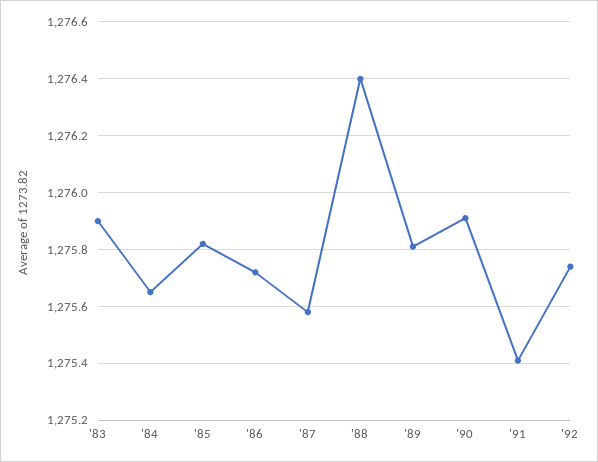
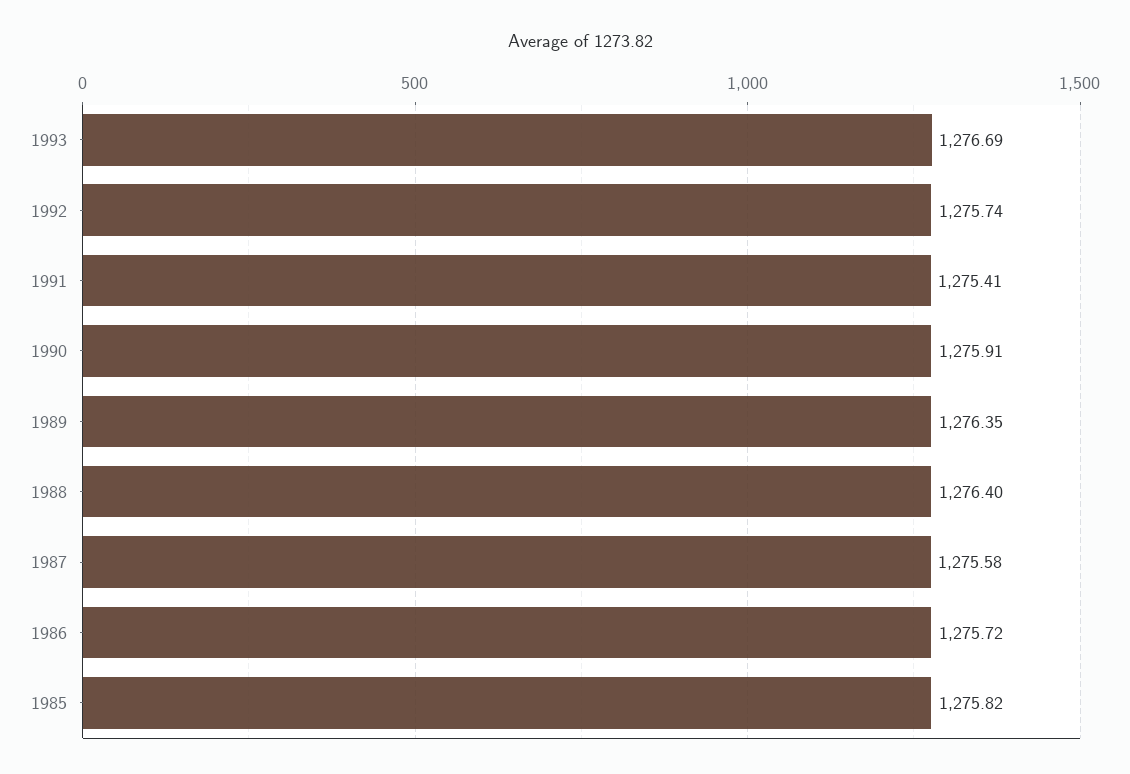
'83: 1275.9 -> none
'84: 1275.65 -> none
'89: 1275.8 -> 1276.35
1993: none -> 1276.69

